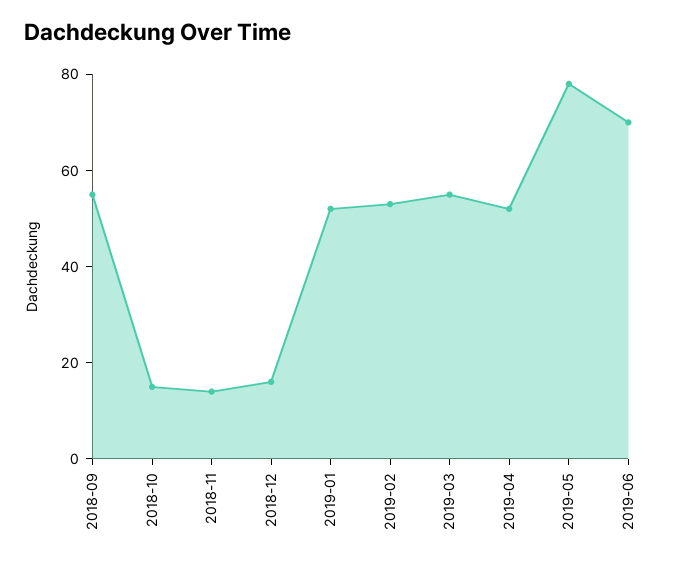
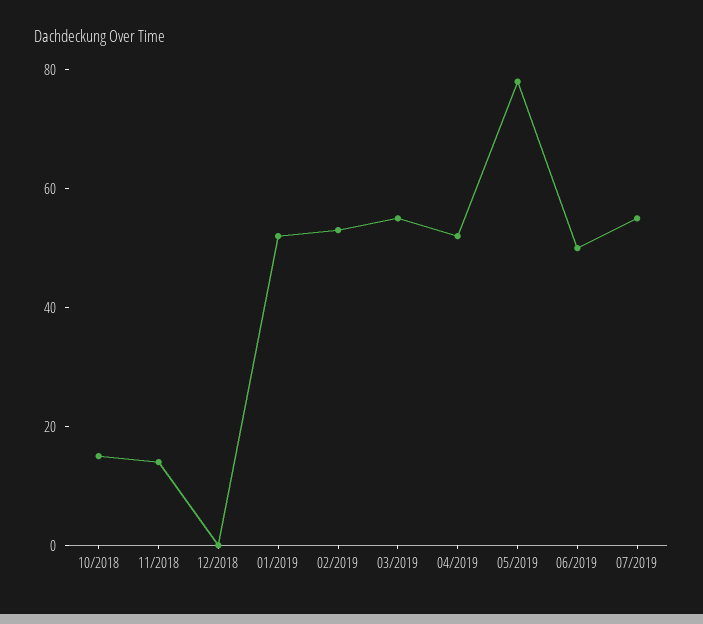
2018-09: 55 -> none
2018-12: 15 -> 0
2019-06: 70 -> 50
07/2019: none -> 55

